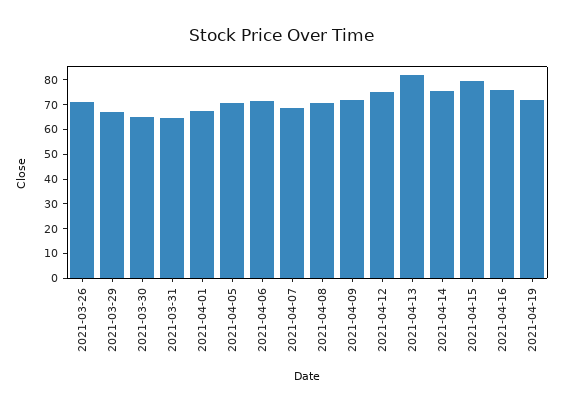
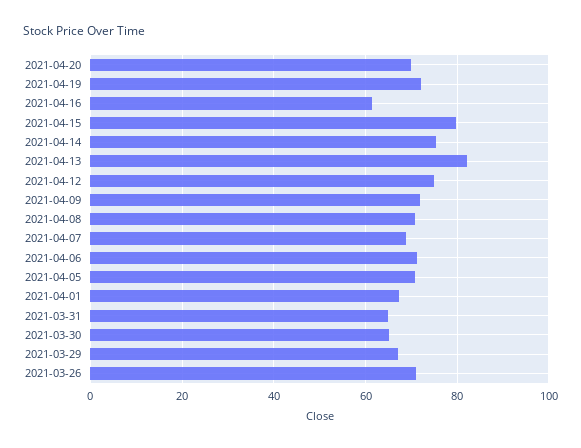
2021-04-16: 75 -> 62
2021-04-20: none -> 70

